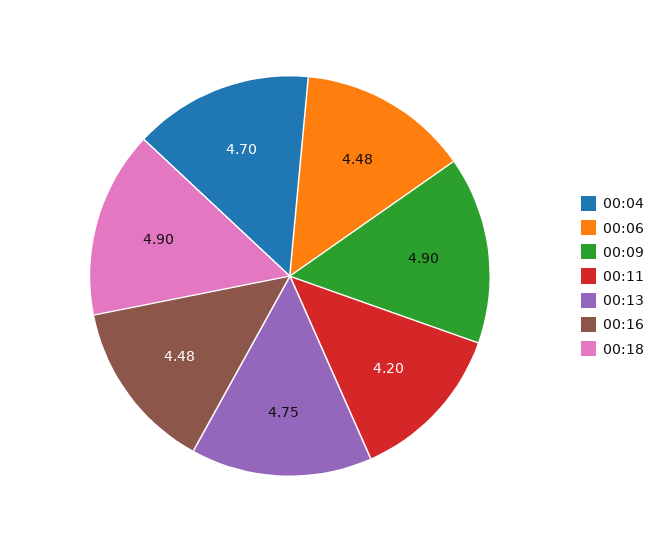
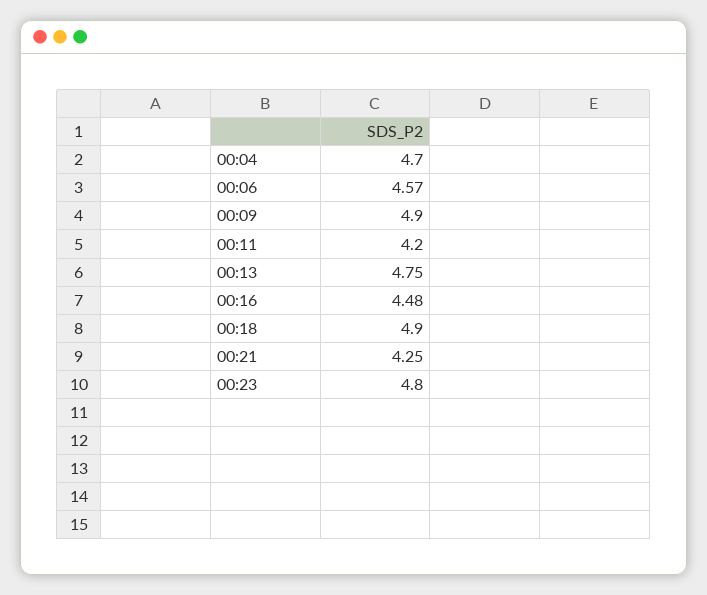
00:06: 4.48 -> 4.57
00:21: none -> 4.25
00:23: none -> 4.8

